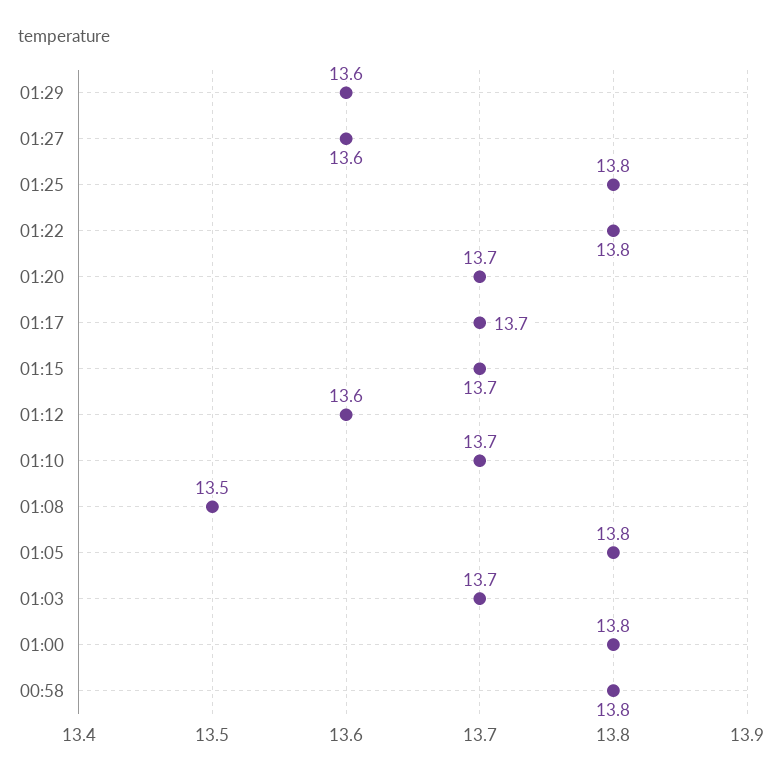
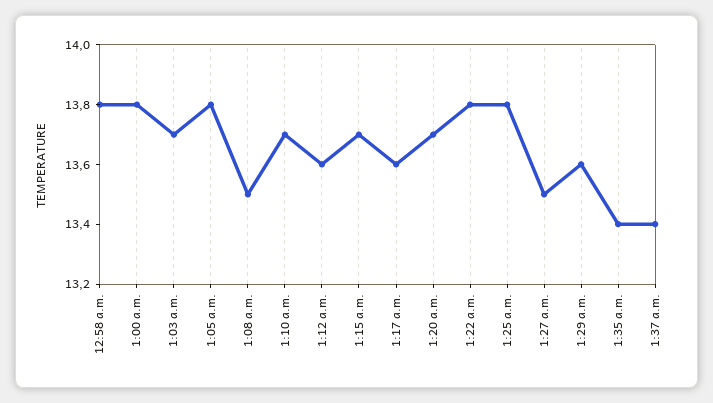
01:27: 13.6 -> 13.5
01:17: 13.7 -> 13.6
1:35 a.m.: none -> 13.4
1:37 a.m.: none -> 13.4

